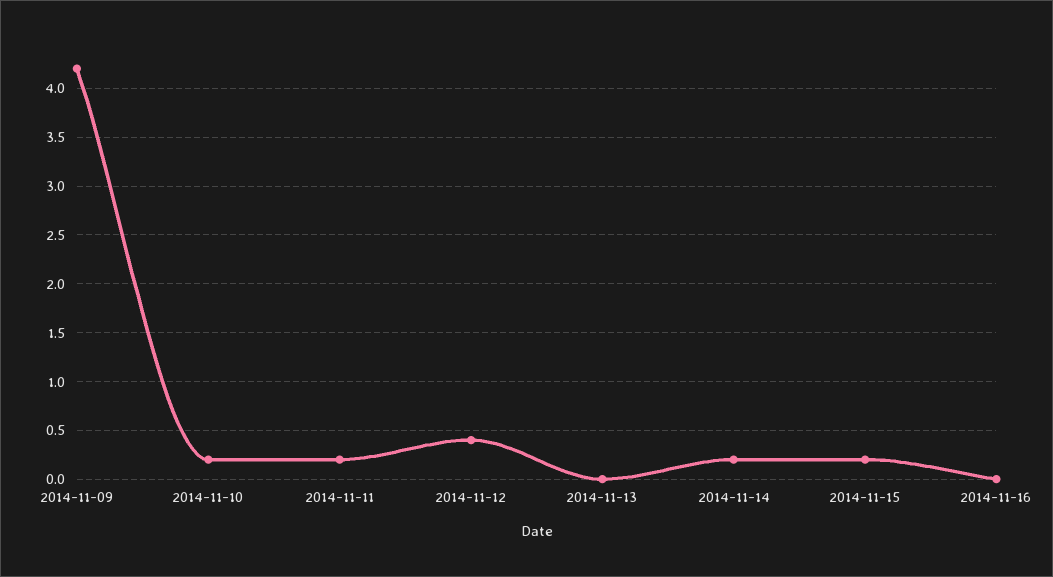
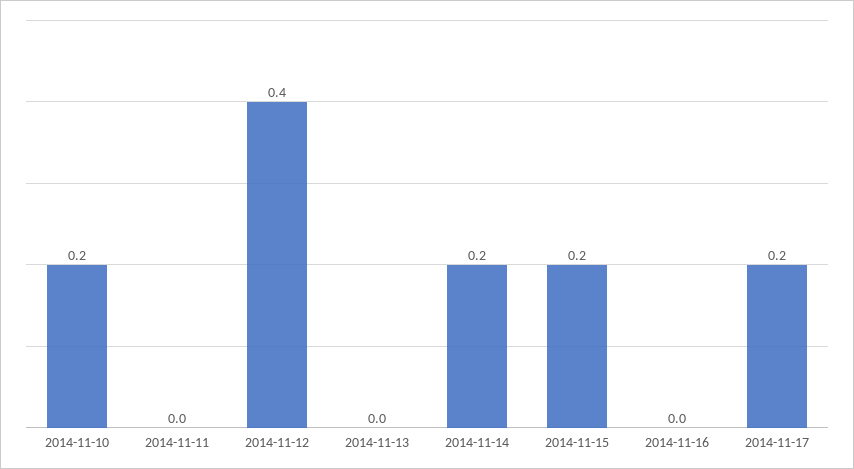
2014-11-09: 4.2 -> none
2014-11-11: 0.2 -> 0
2014-11-17: none -> 0.2

